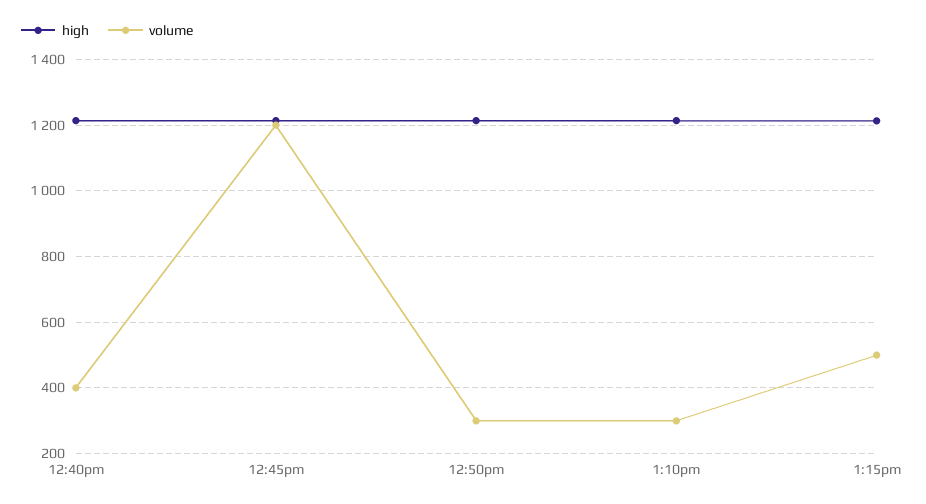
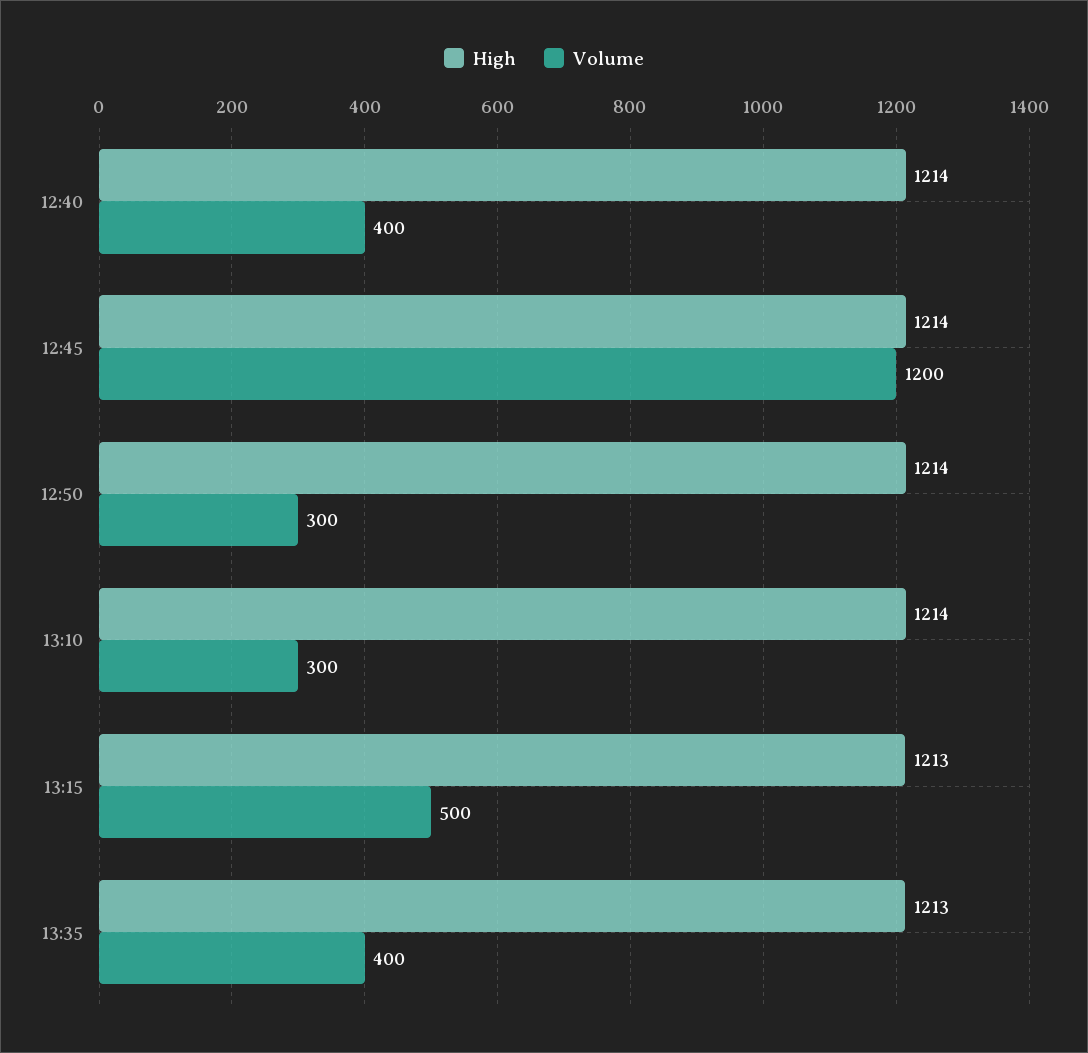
high, 13:35: none -> 1213
volume, 13:35: none -> 400

